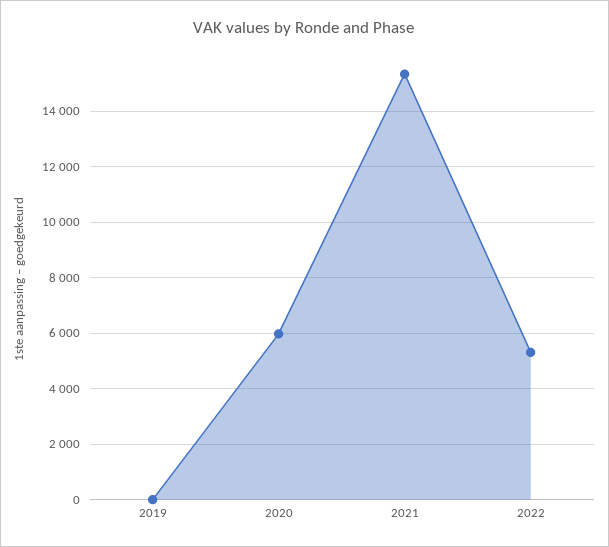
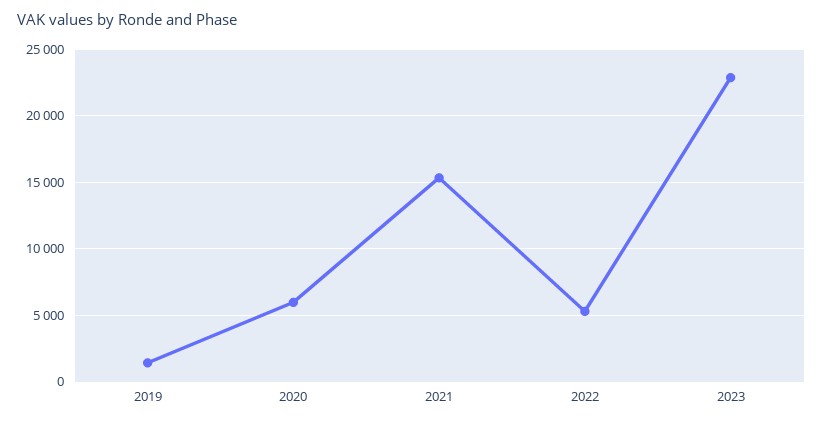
2019: 0 -> 1500
2023: none -> 23000

